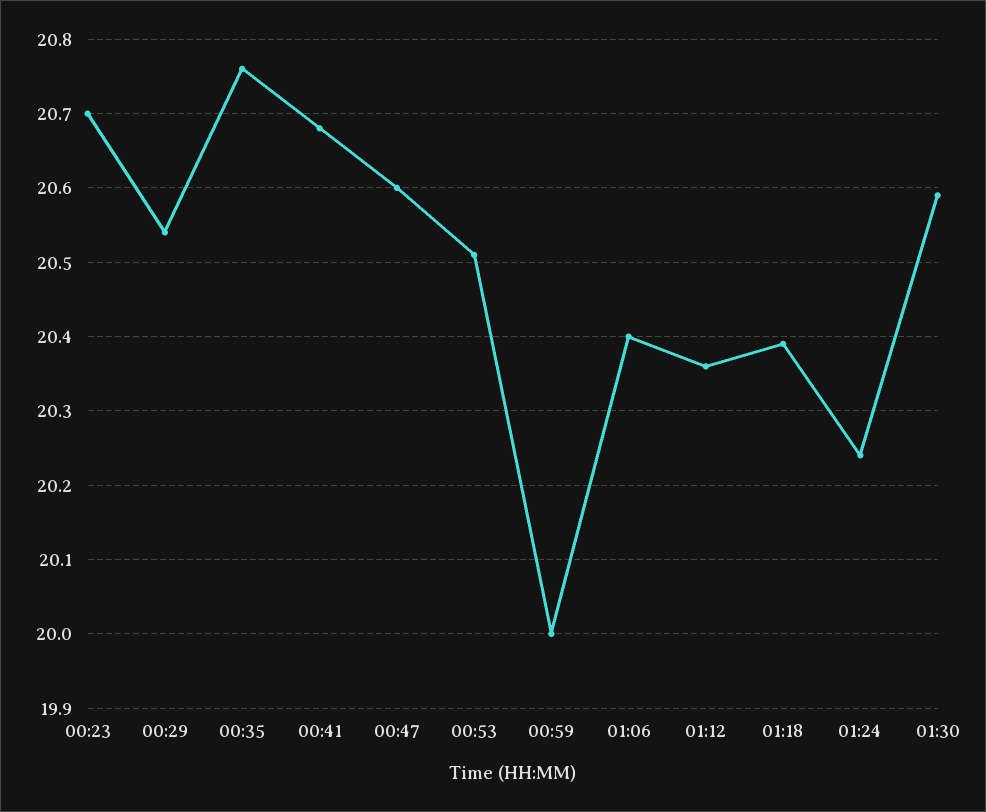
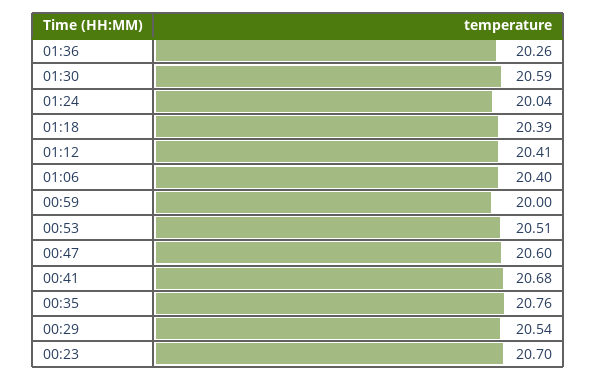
01:12: 20.36 -> 20.41
01:24: 20.24 -> 20.04
01:36: none -> 20.26

